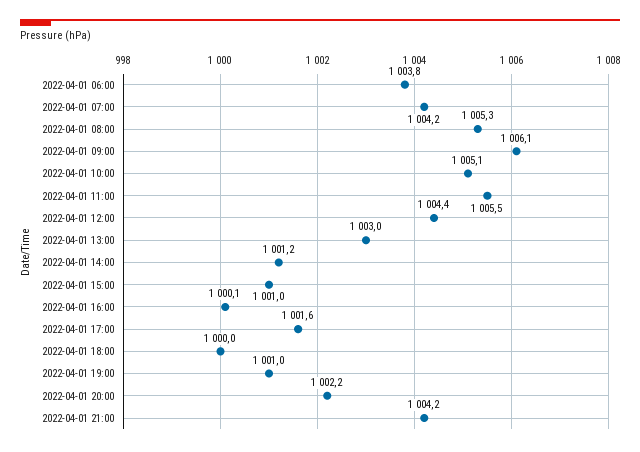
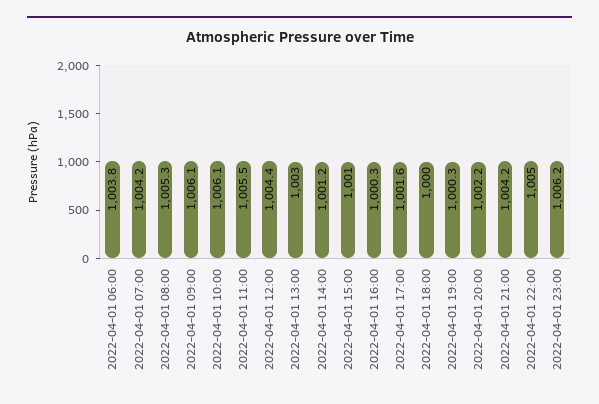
2022-04-01 10:00: 1005.1 -> 1006.1
2022-04-01 16:00: 1000.1 -> 1000.3
2022-04-01 19:00: 1001 -> 1000.3
2022-04-01 22:00: none -> 1005
2022-04-01 23:00: none -> 1006.2

